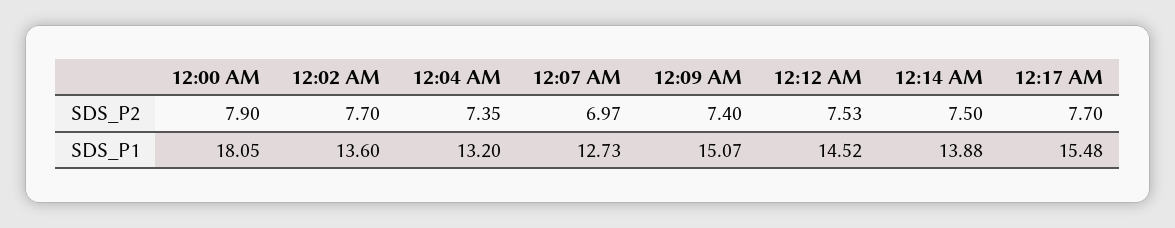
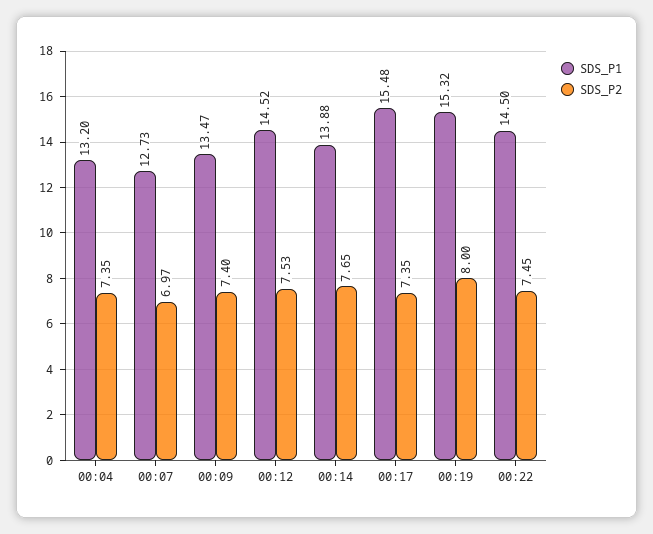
SDS_P2, 12:00 AM: 7.9 -> none
SDS_P2, 12:02 AM: 7.7 -> none
SDS_P2, 12:14 AM: 7.5 -> 7.65
SDS_P2, 12:17 AM: 7.7 -> 7.35
SDS_P1, 12:00 AM: 18.05 -> none
SDS_P1, 12:02 AM: 13.6 -> none
SDS_P1, 12:09 AM: 15.07 -> 13.47
SDS_P1, 00:19: none -> 15.32
SDS_P2, 00:19: none -> 8
SDS_P1, 00:22: none -> 14.5
SDS_P2, 00:22: none -> 7.45

